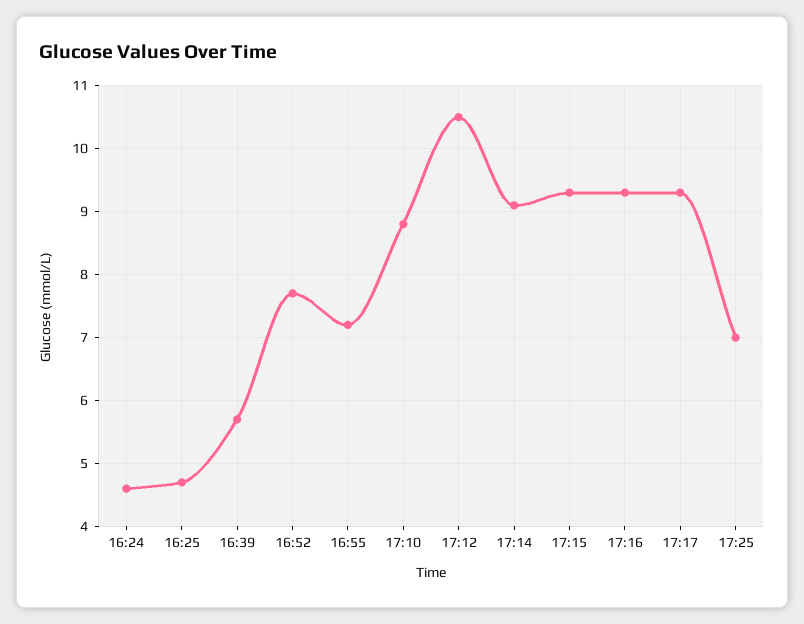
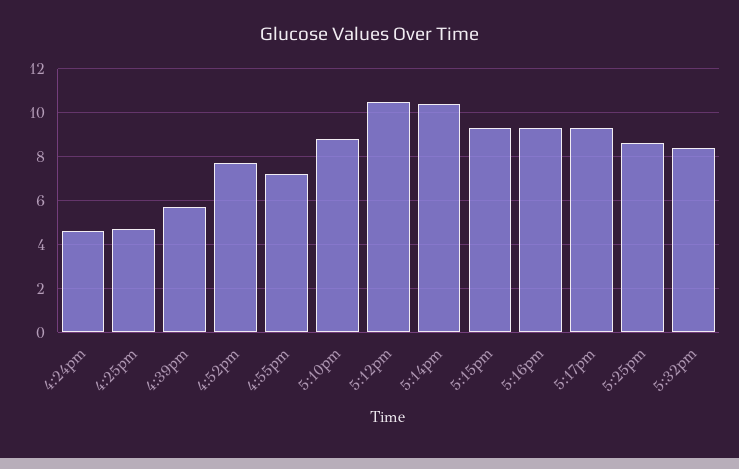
17:14: 9.1 -> 10.5
17:25: 7 -> 8.5
5:32pm: none -> 8.5

